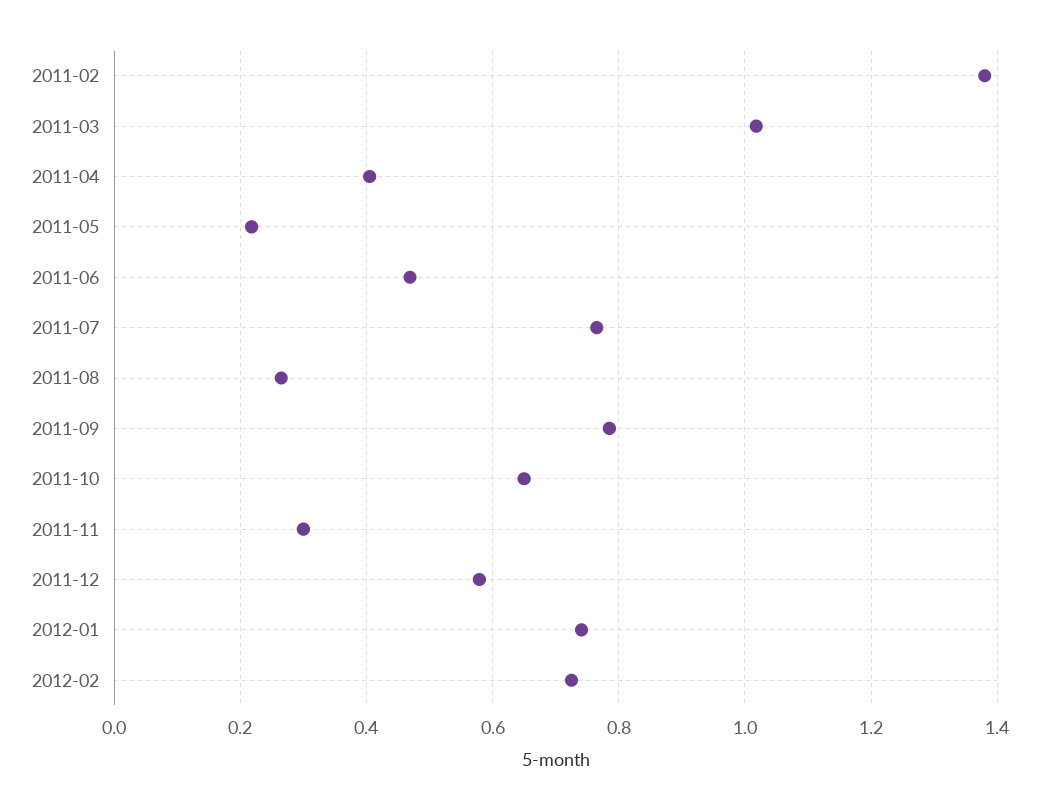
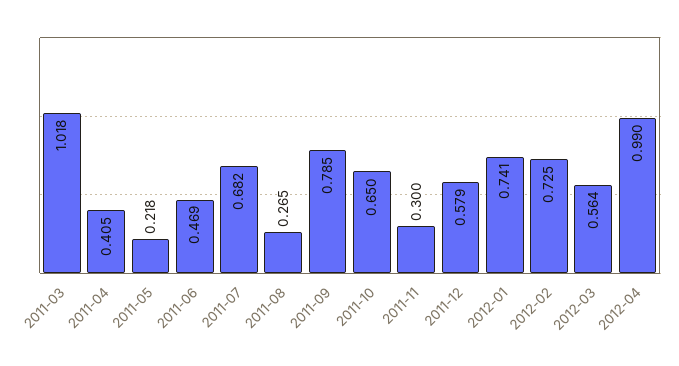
2011-02: 1.38 -> none
2011-07: 0.76 -> 0.682
2012-03: none -> 0.564
2012-04: none -> 0.99

